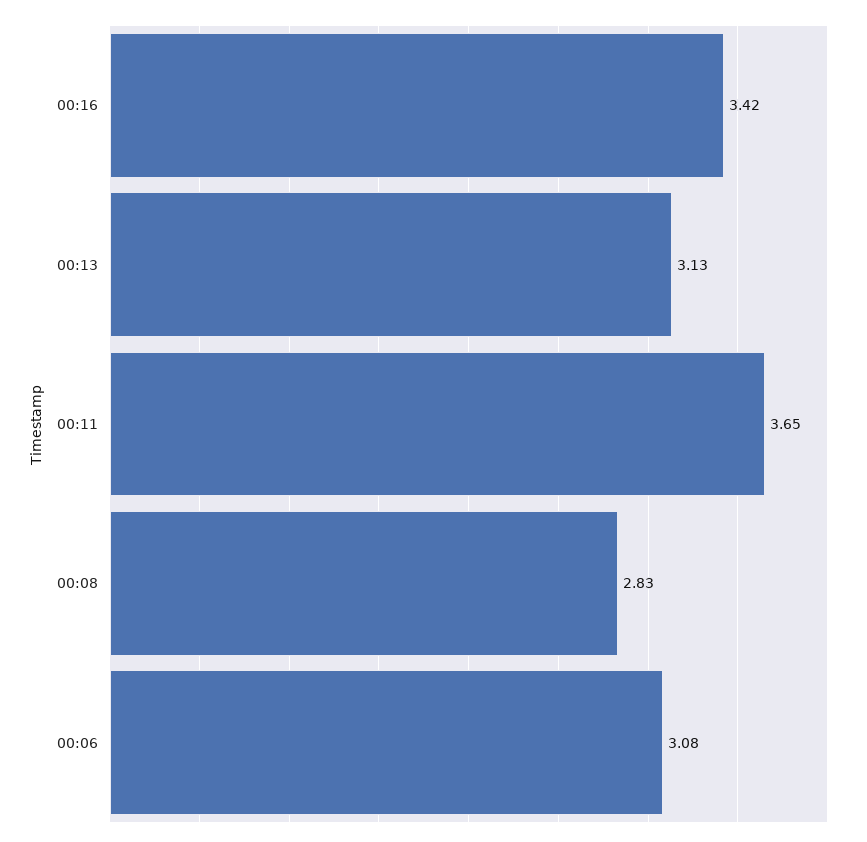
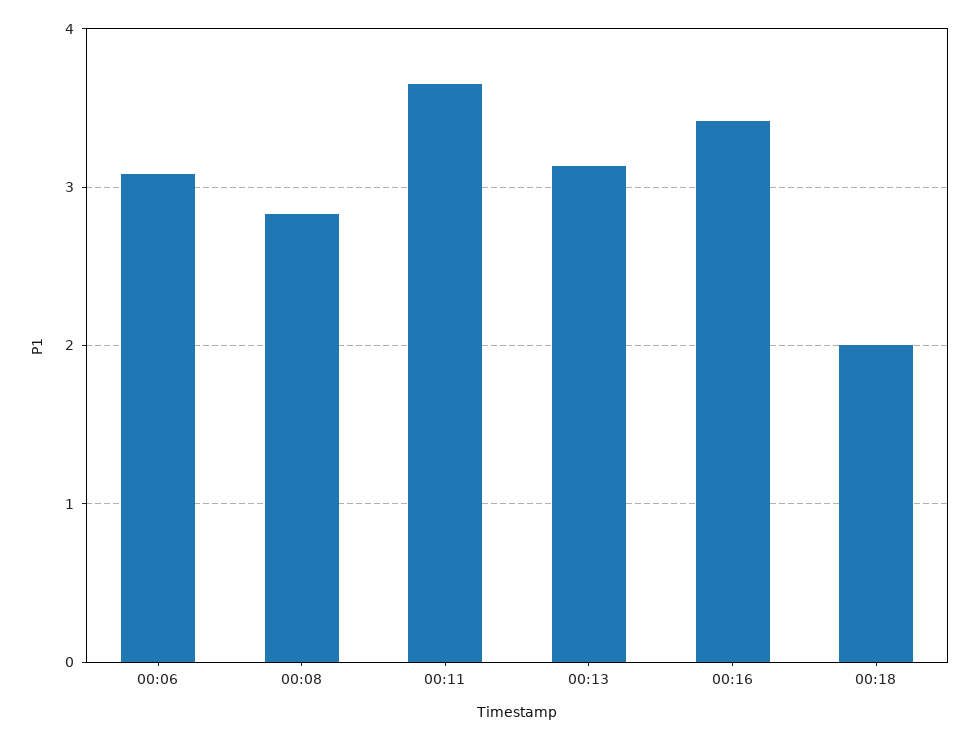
00:18: none -> 2

